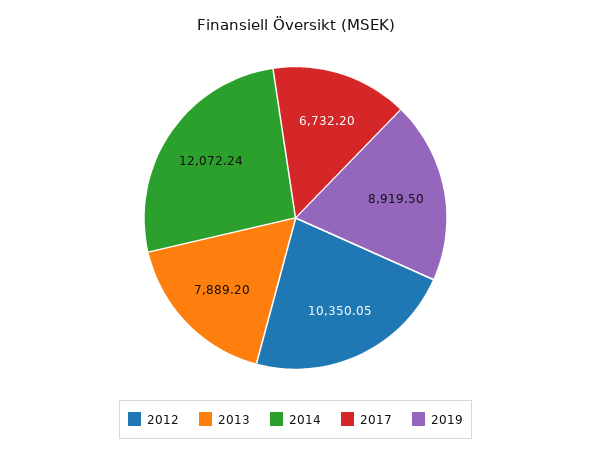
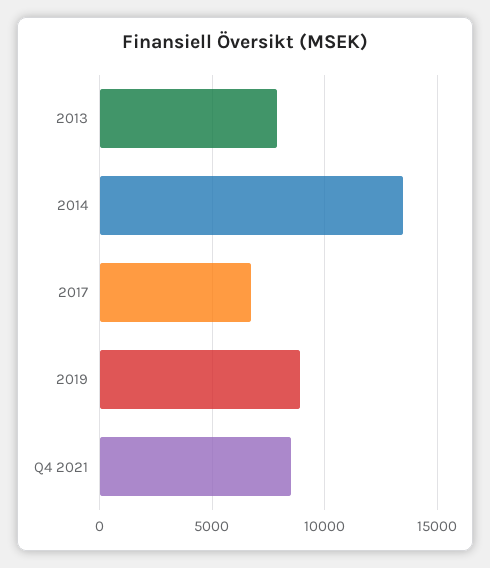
2012: 10350.05 -> none
2014: 12072.24 -> 13500
Q4 2021: none -> 8500

